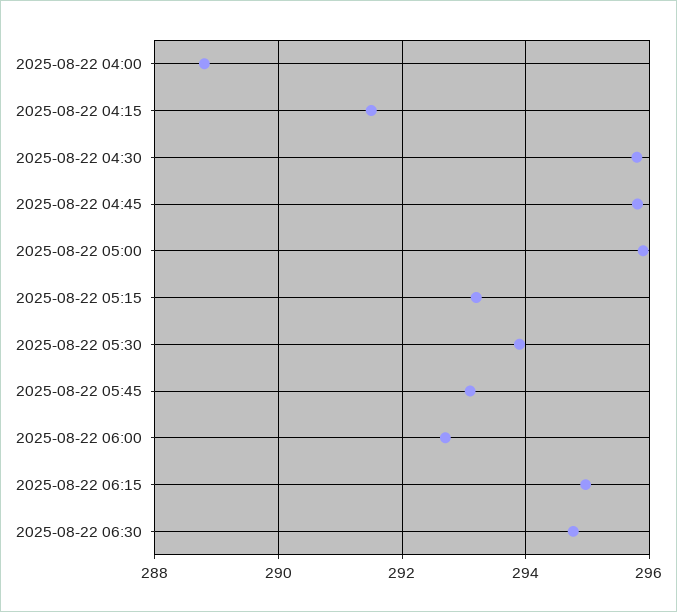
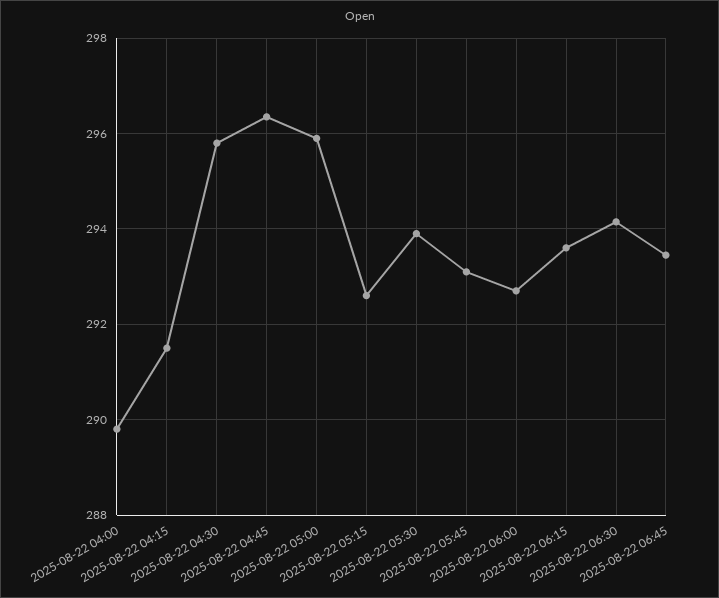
2025-08-22 04:00: 288.8 -> 289.8
2025-08-22 04:45: 295.8 -> 296.4
2025-08-22 05:15: 293.2 -> 292.6
2025-08-22 06:15: 295 -> 293.6
2025-08-22 06:30: 294.8 -> 294.2
2025-08-22 06:45: none -> 293.4

